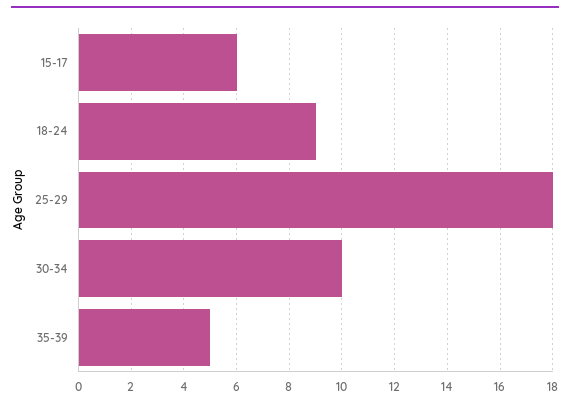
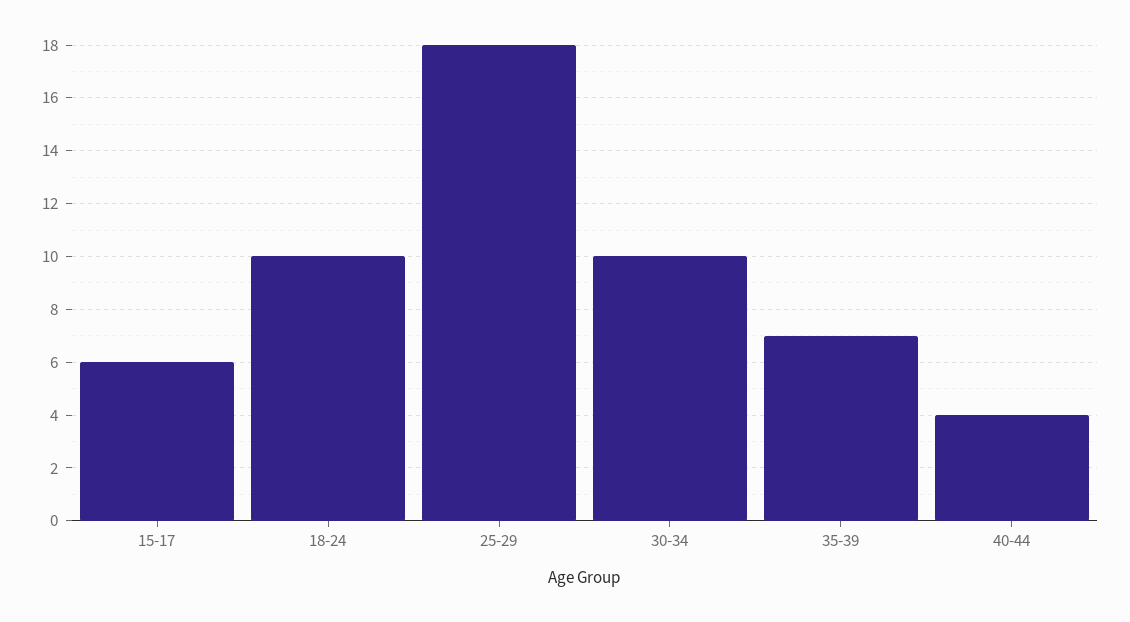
18-24: 9 -> 10
35-39: 5 -> 7
40-44: none -> 4

